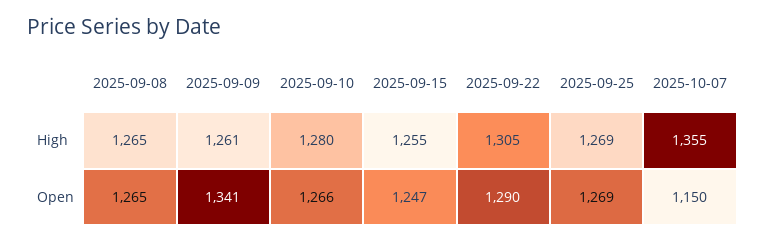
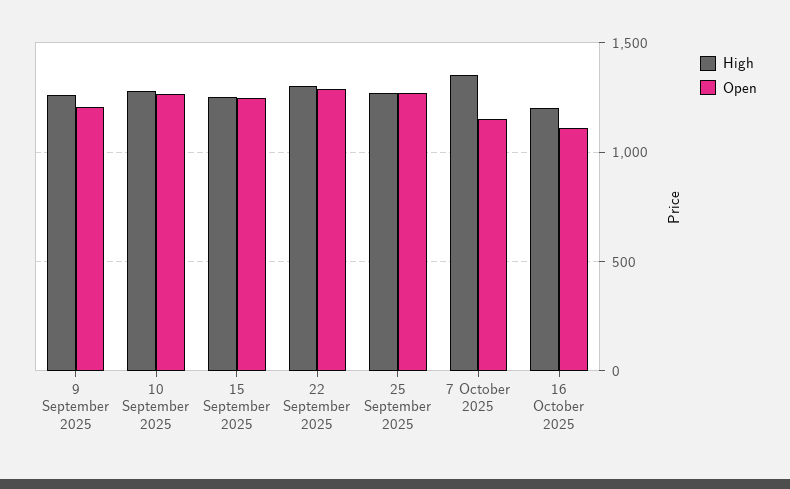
High, 2025-09-08: 1265 -> none
Open, 2025-09-08: 1265 -> none
Open, 2025-09-09: 1341 -> 1200
High, 16 October 2025: none -> 1200
Open, 16 October 2025: none -> 1100

